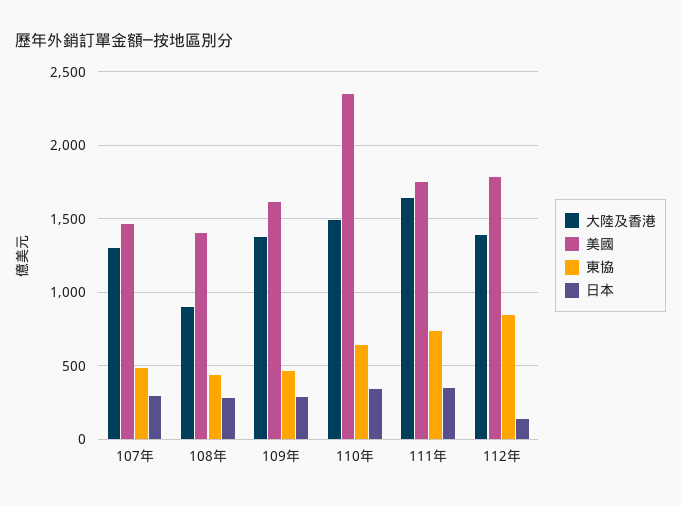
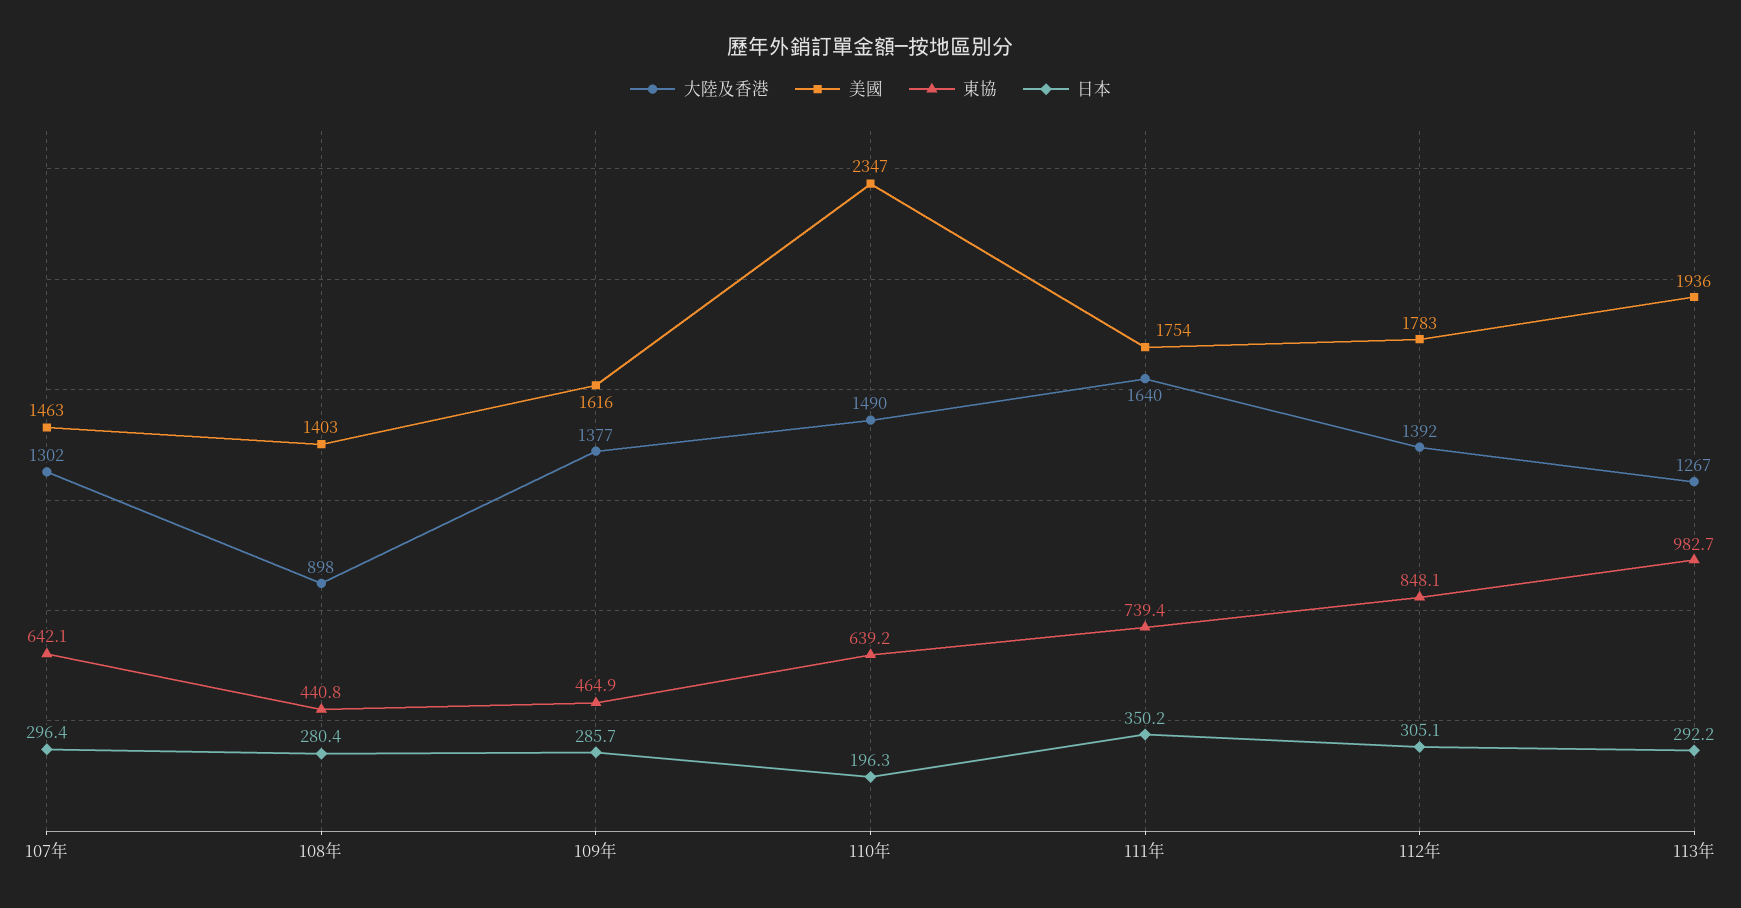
東協, 107年: 500 -> 642.1
日本, 110年: 350 -> 196.3
日本, 112年: 150 -> 305.1
大陸及香港, 113年: none -> 1267
美國, 113年: none -> 1936
東協, 113年: none -> 982.7
日本, 113年: none -> 292.2

